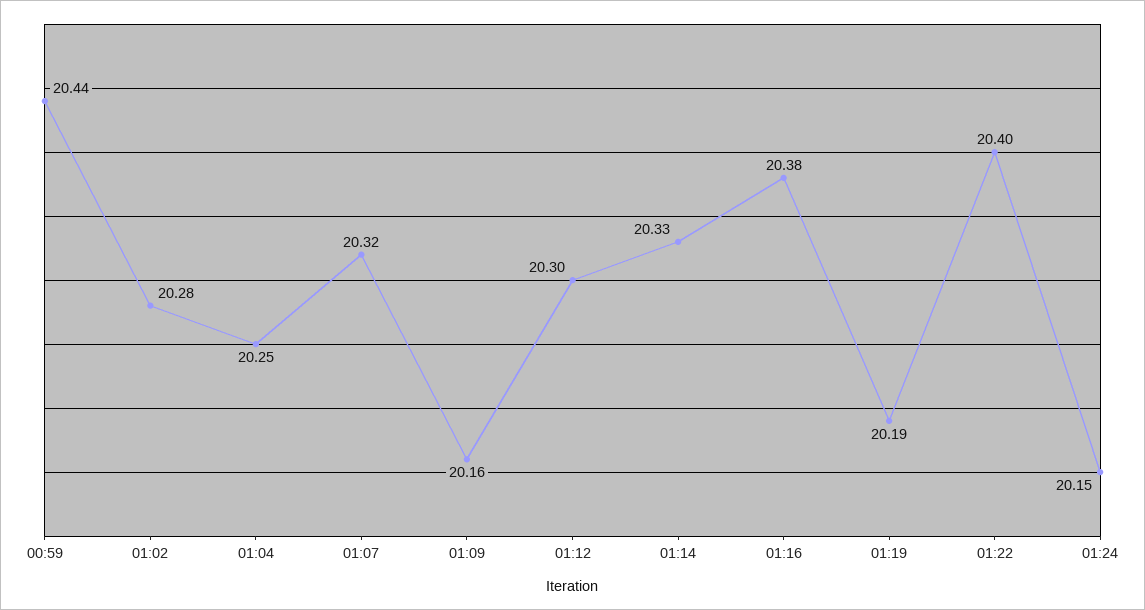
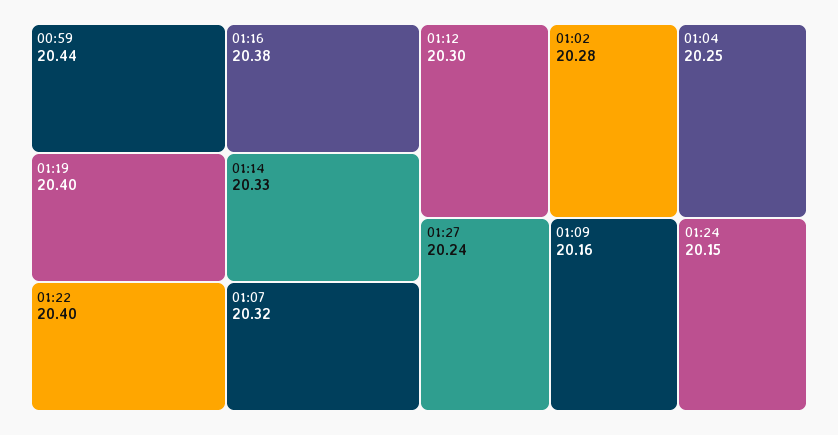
01:19: 20.19 -> 20.4
01:27: none -> 20.24

